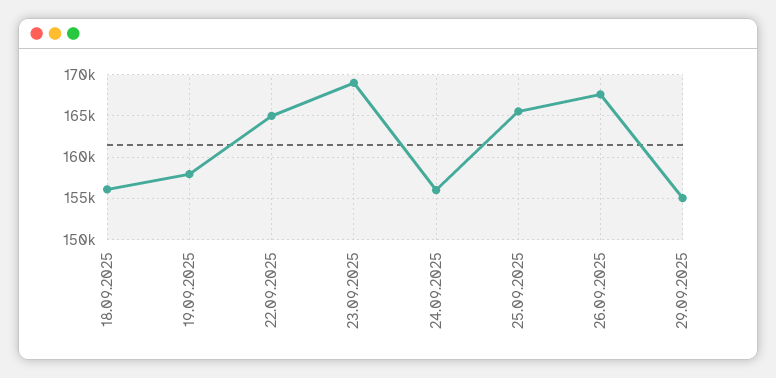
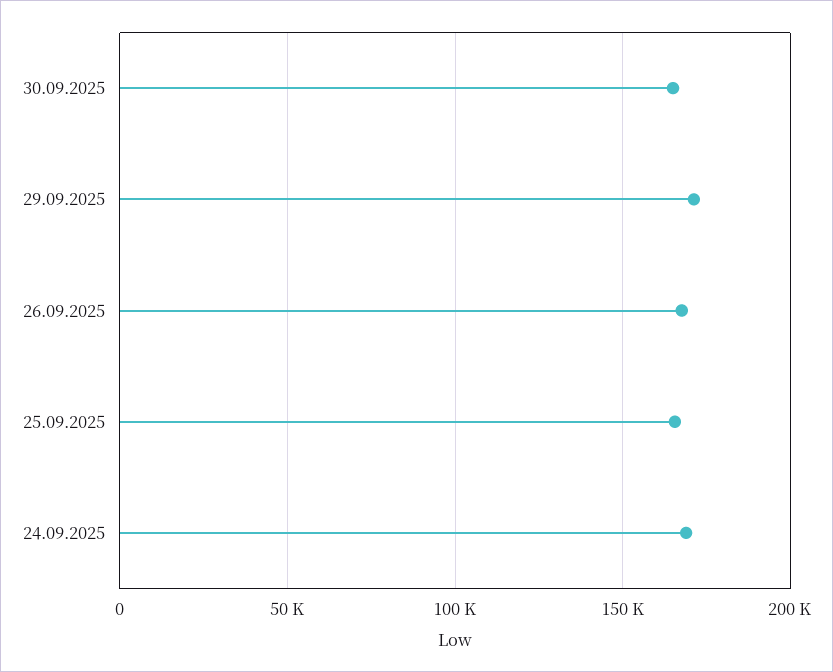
18.09.2025: 156000 -> none
19.09.2025: 158000 -> none
22.09.2025: 165000 -> none
23.09.2025: 169000 -> none
24.09.2025: 156000 -> 170000
29.09.2025: 155000 -> 170000
30.09.2025: none -> 165000

